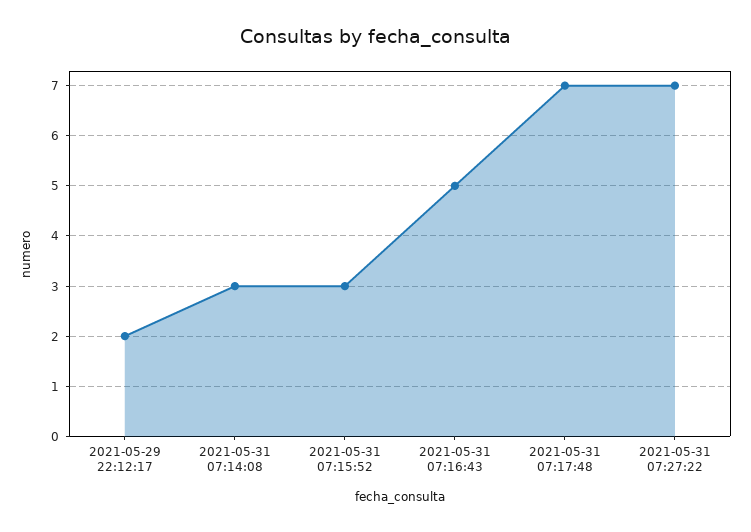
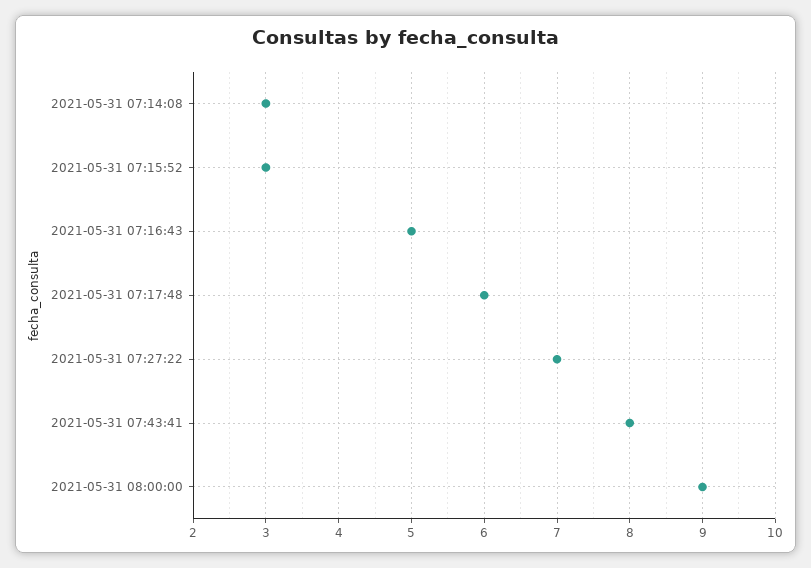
2021-05-29 22:12:17: 2 -> none
2021-05-31 07:17:48: 7 -> 6
2021-05-31 07:43:41: none -> 8
2021-05-31 08:00:00: none -> 9

